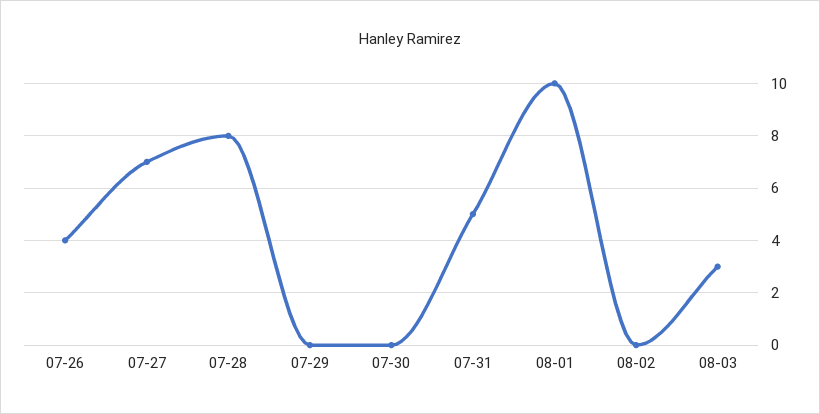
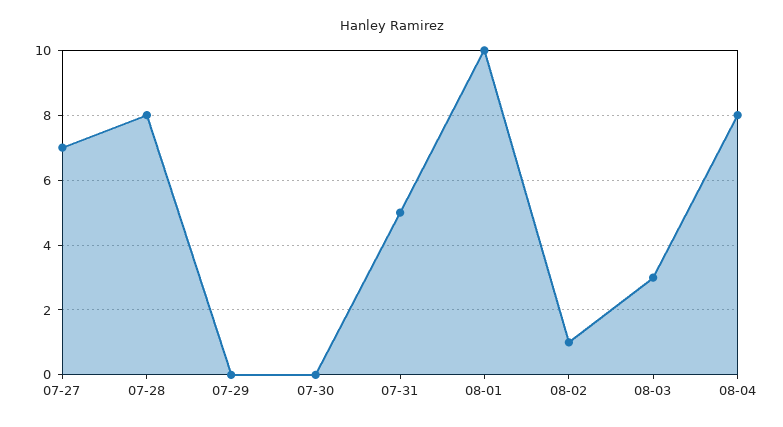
07-26: 4 -> none
08-02: 0 -> 1
08-04: none -> 8

